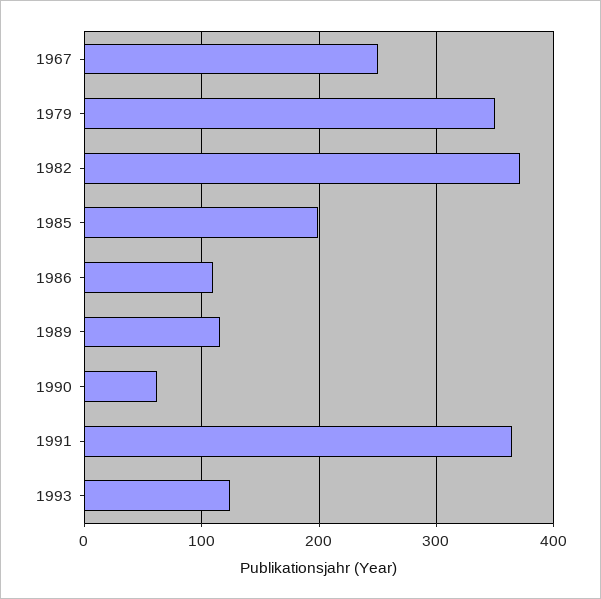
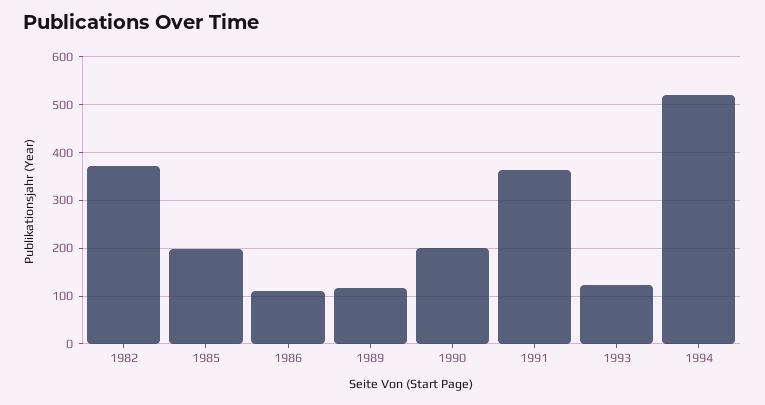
1967: 250 -> none
1979: 350 -> none
1990: 60 -> 200
1994: none -> 520

